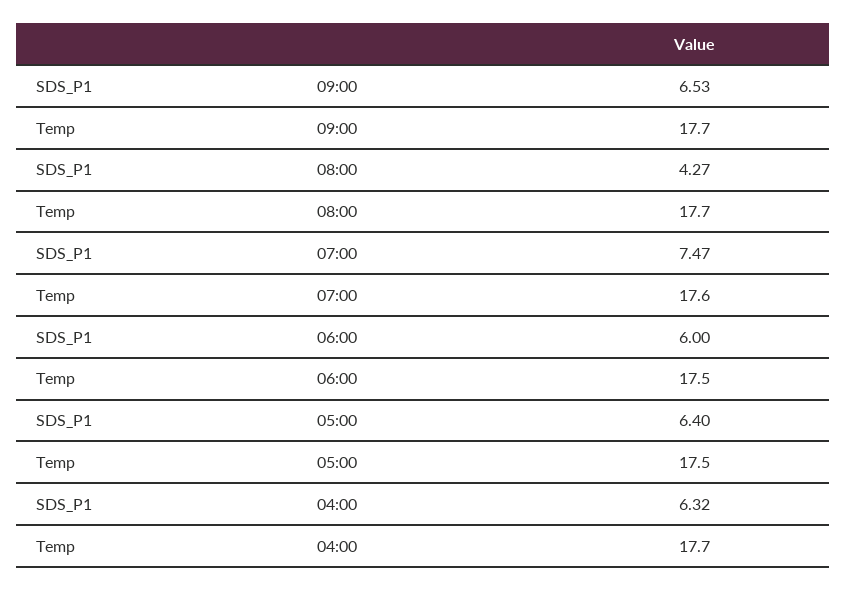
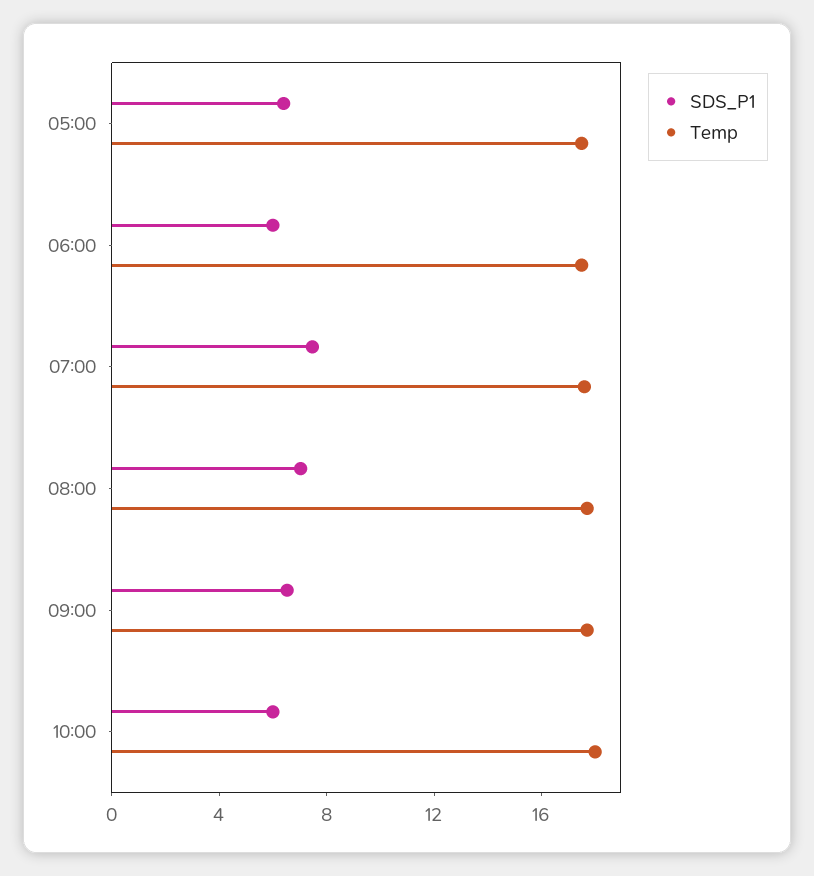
SDS_P1, 08:00: 4.27 -> 7
SDS_P1, 04:00: 6.32 -> none
Temp, 04:00: 17.7 -> none
SDS_P1, 10:00: none -> 6
Temp, 10:00: none -> 18

